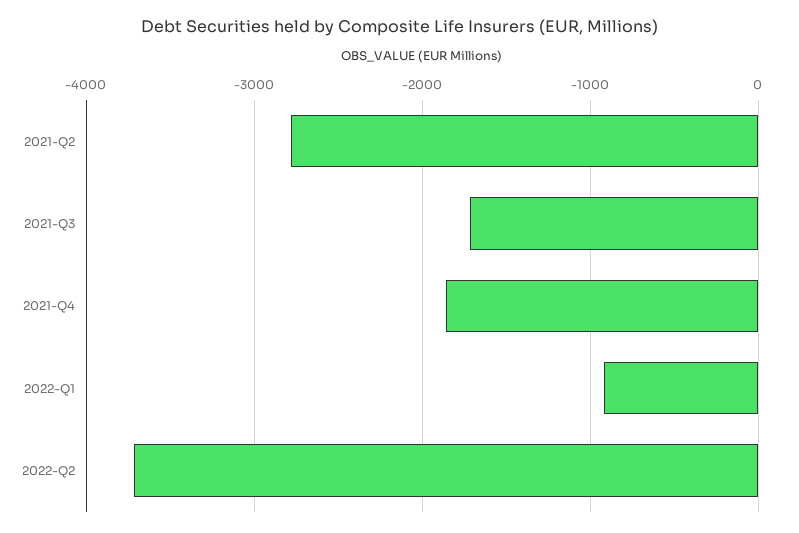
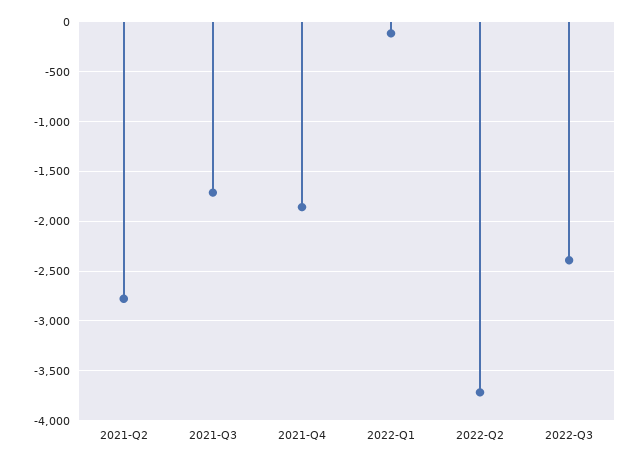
2022-Q1: -900 -> -100
2022-Q3: none -> -2400

